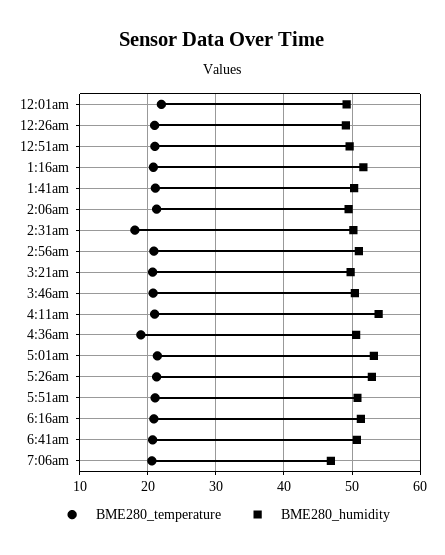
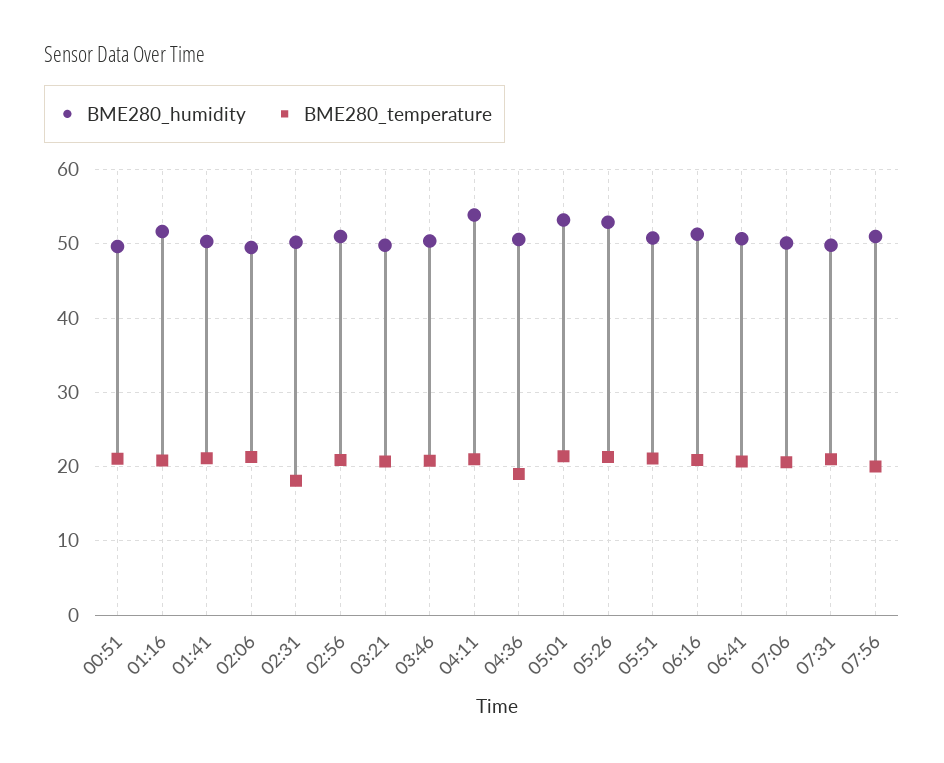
BME280_temperature, 12:01am: 22 -> none
BME280_humidity, 12:01am: 49 -> none
BME280_temperature, 12:26am: 21 -> none
BME280_humidity, 12:26am: 49 -> none
BME280_humidity, 7:06am: 47 -> 50
BME280_humidity, 07:31: none -> 50
BME280_temperature, 07:31: none -> 21
BME280_humidity, 07:56: none -> 51
BME280_temperature, 07:56: none -> 20

